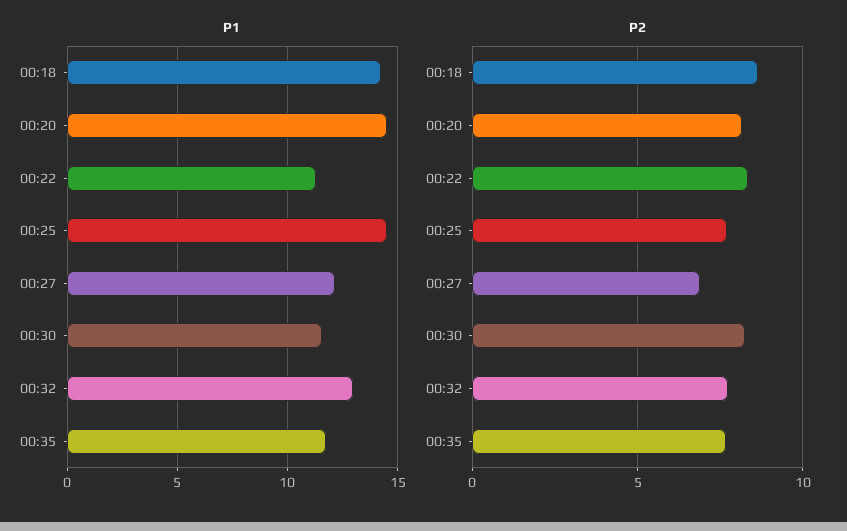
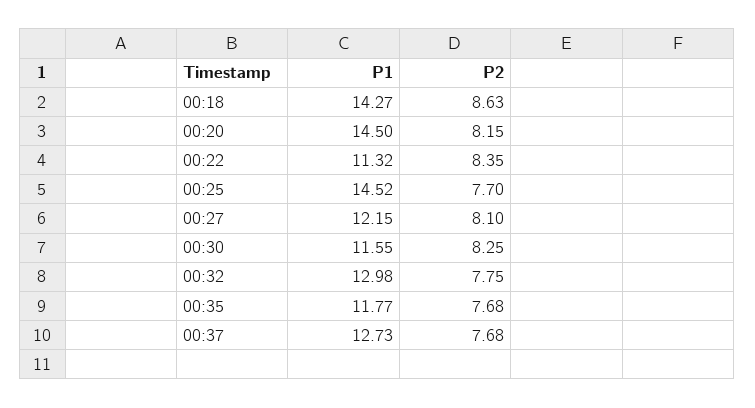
P2, 00:27: 7 -> 8.1
P1, 00:37: none -> 12.73
P2, 00:37: none -> 7.68

